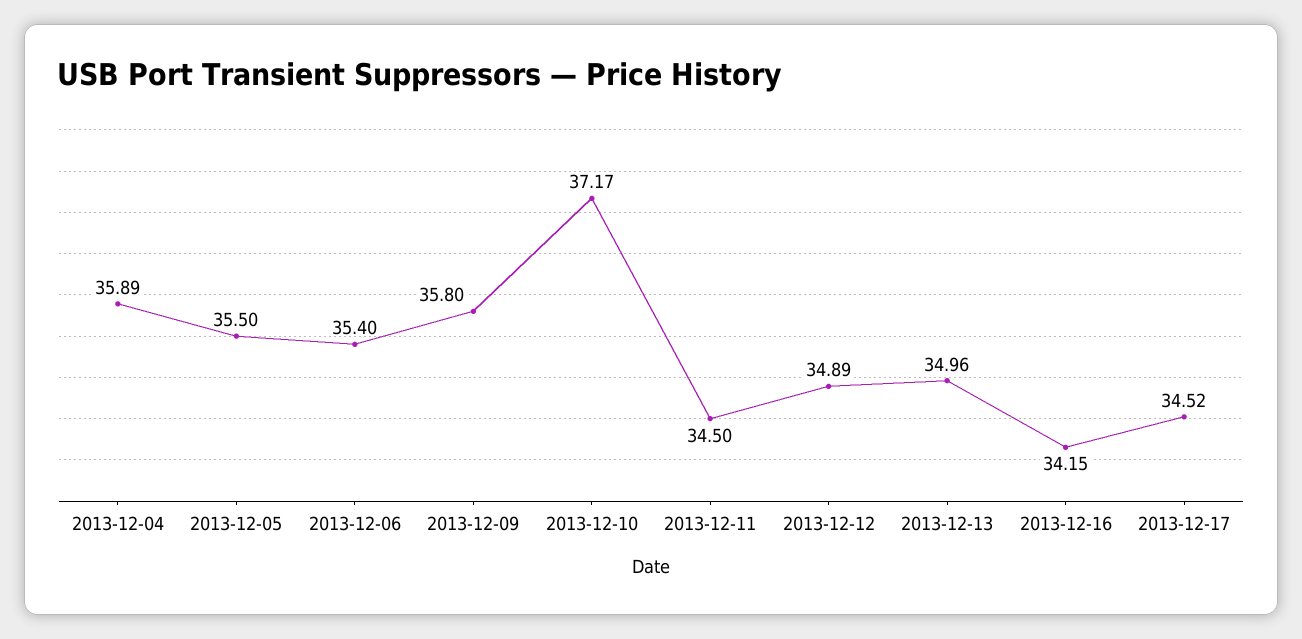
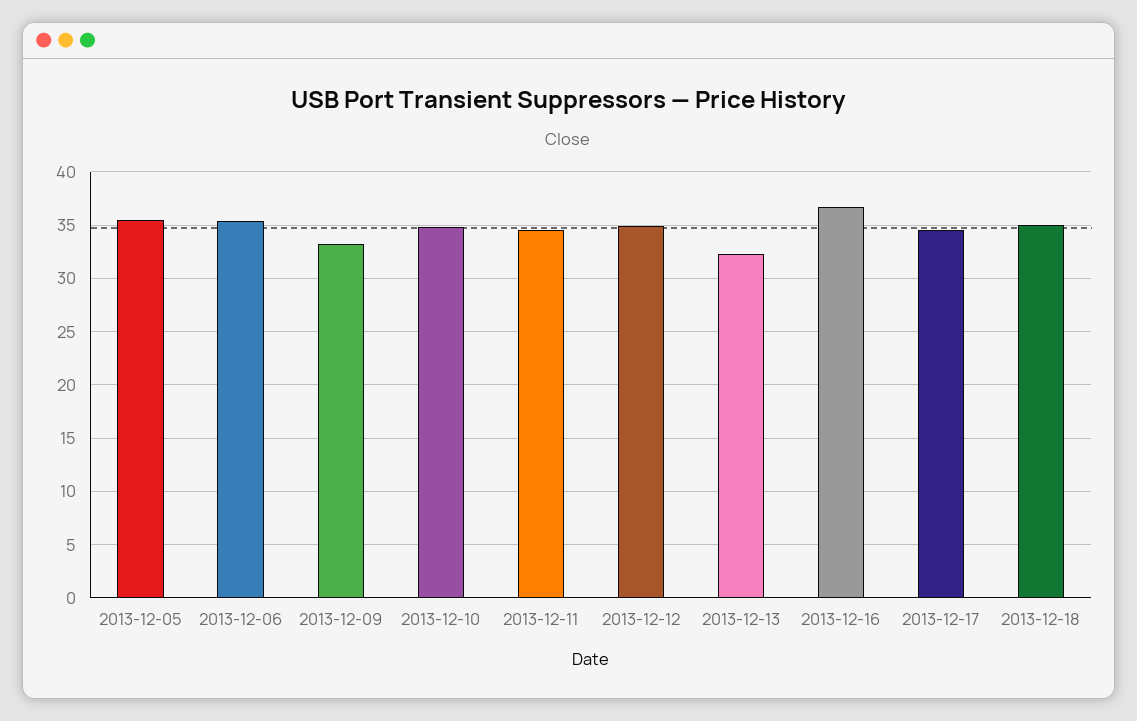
2013-12-04: 35.89 -> none
2013-12-09: 35.8 -> 33
2013-12-10: 37.17 -> 35
2013-12-13: 34.96 -> 32
2013-12-16: 34.15 -> 37
2013-12-18: none -> 35

